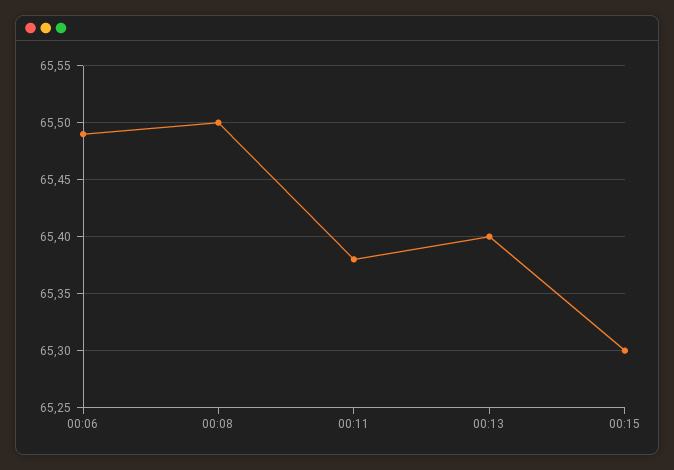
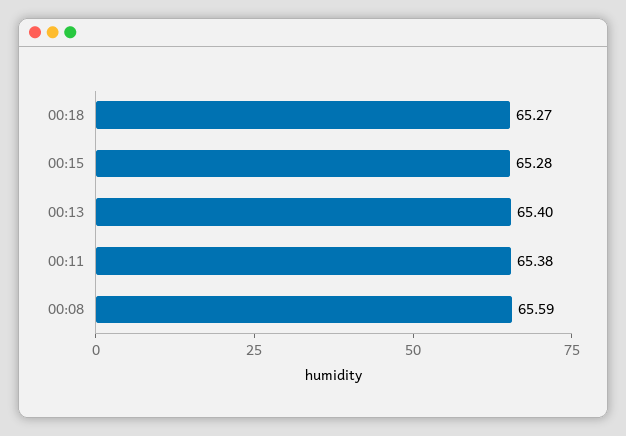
00:06: 65.49 -> none
00:08: 65.5 -> 65.59
00:15: 65.3 -> 65.28
00:18: none -> 65.27

